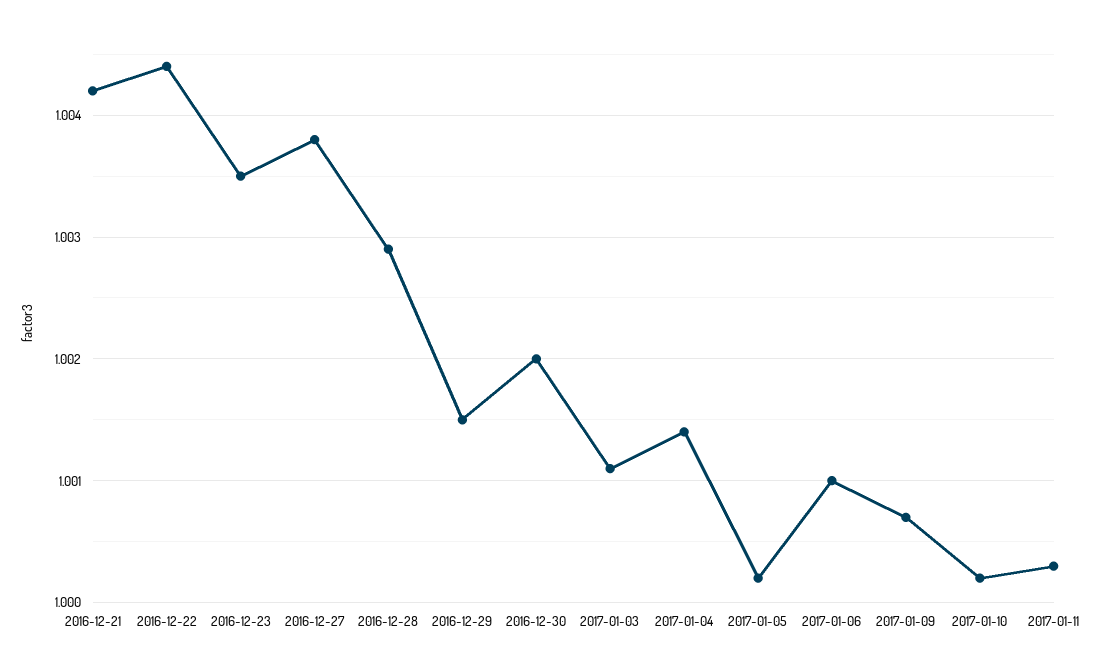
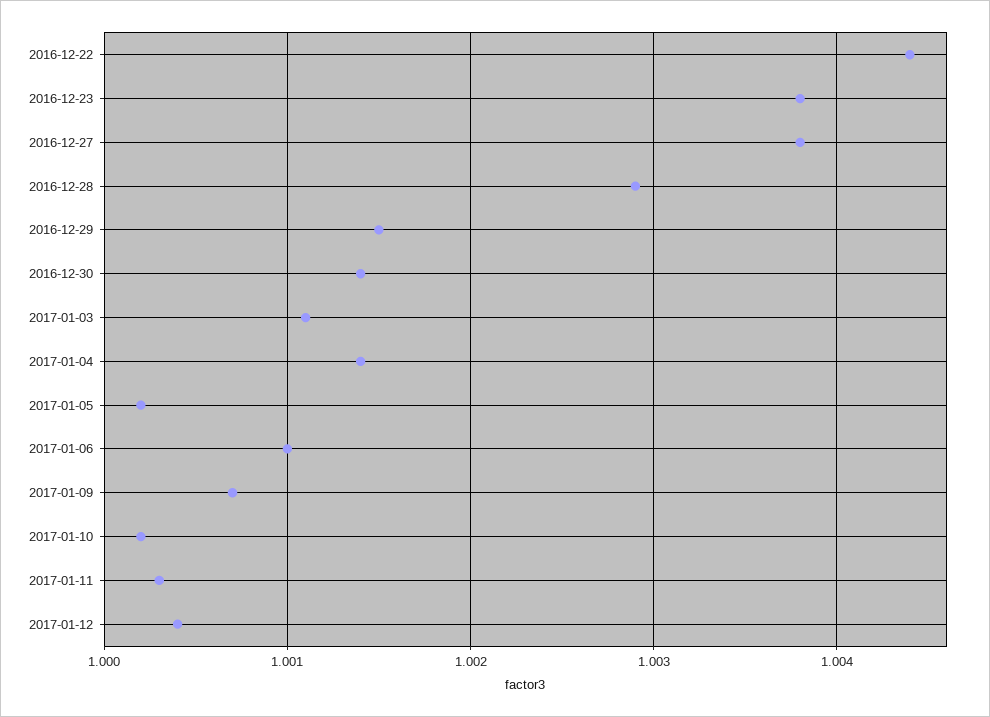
2016-12-21: 1.0042 -> none
2016-12-23: 1.0035 -> 1.0038
2016-12-30: 1.002 -> 1.0014
2017-01-12: none -> 1.0004

